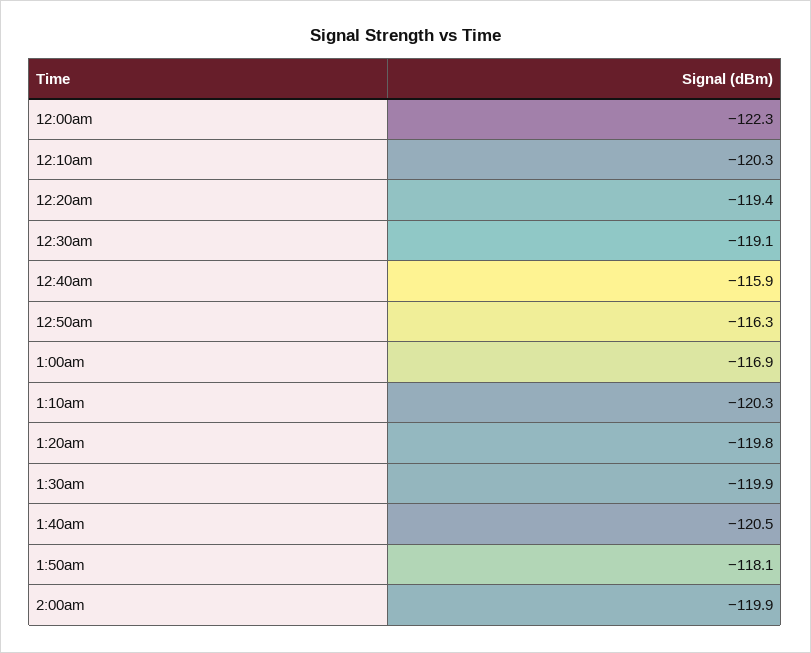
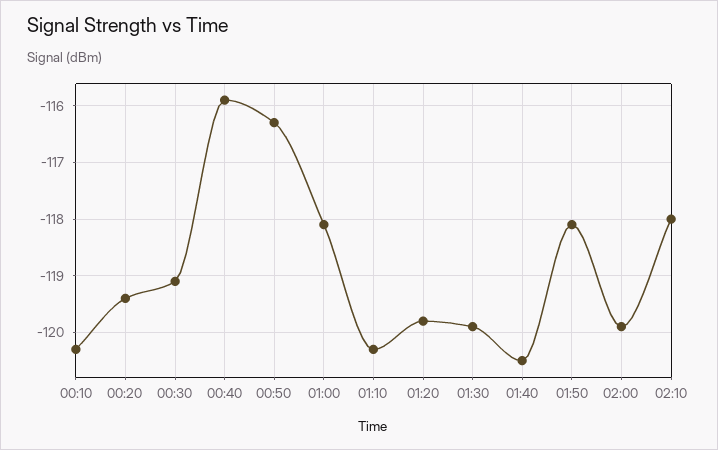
12:00am: -122.3 -> none
1:00am: -116.9 -> -118
02:10: none -> -118

